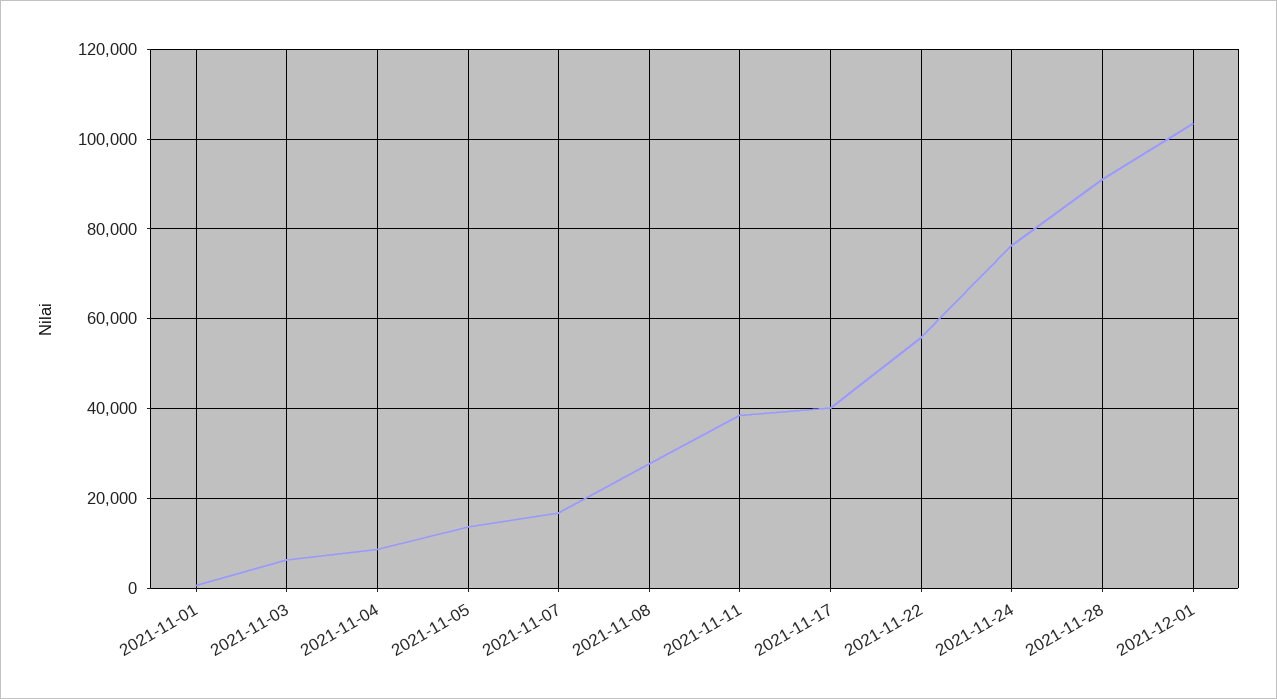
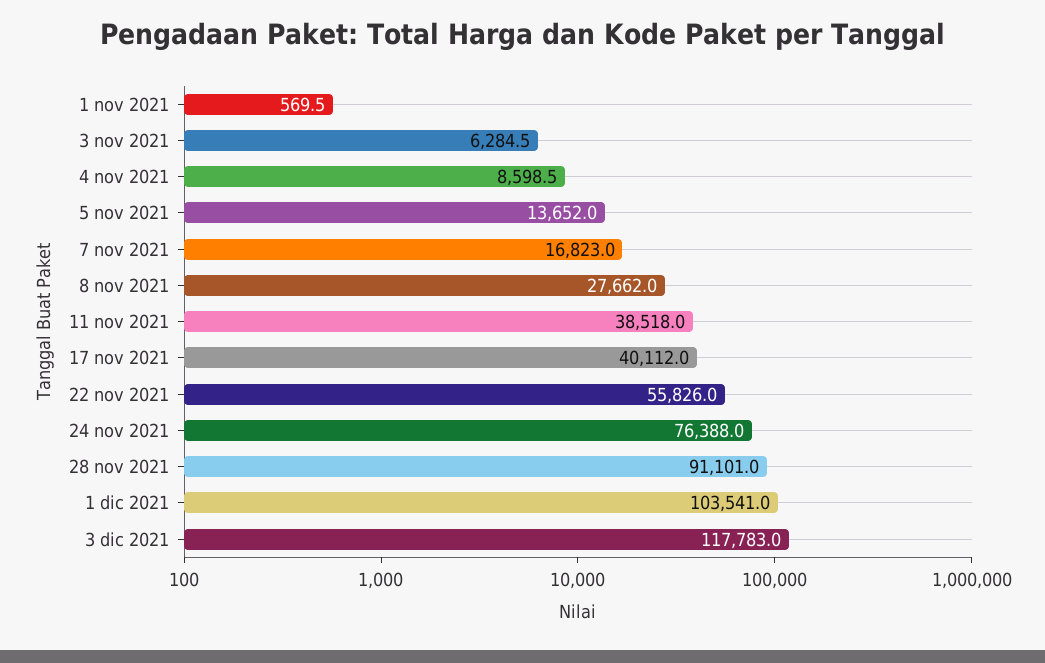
3 dic 2021: none -> 117783

